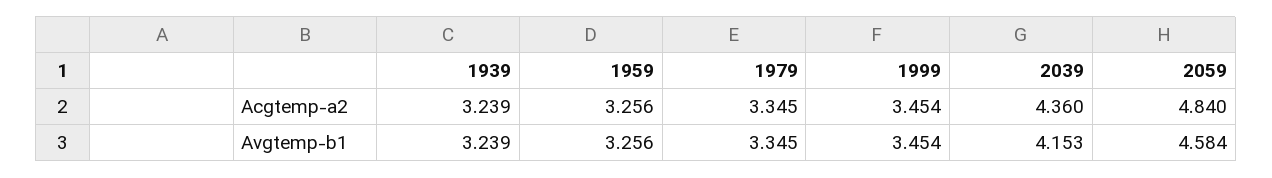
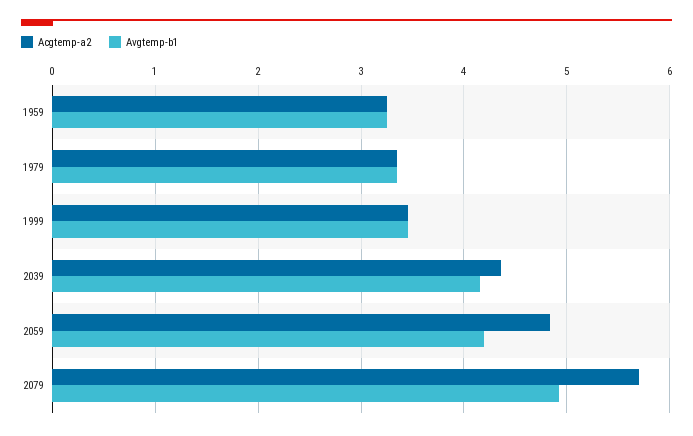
Acgtemp-a2, 1939: 3.239 -> none
Avgtemp-b1, 1939: 3.239 -> none
Avgtemp-b1, 2059: 4.584 -> 4.2
Acgtemp-a2, 2079: none -> 5.7
Avgtemp-b1, 2079: none -> 4.9

